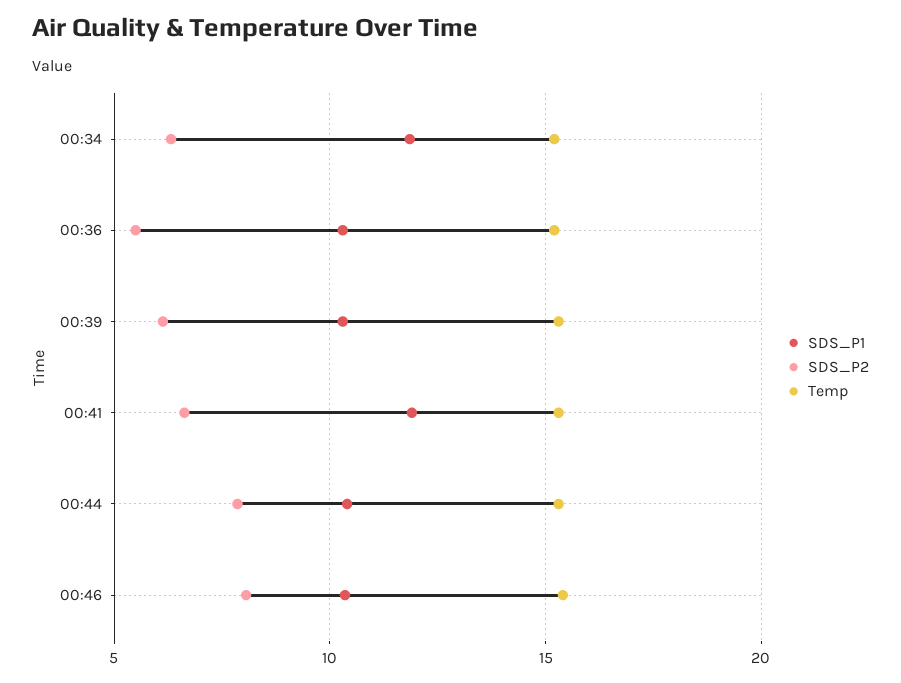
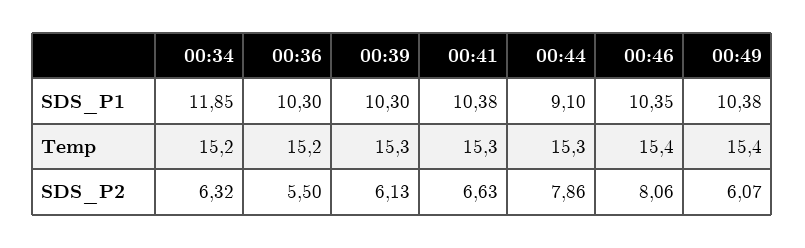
SDS_P1, 00:41: 12 -> 10.38
SDS_P1, 00:44: 10.5 -> 9.1
SDS_P1, 00:49: none -> 10.38
Temp, 00:49: none -> 15.4
SDS_P2, 00:49: none -> 6.07

